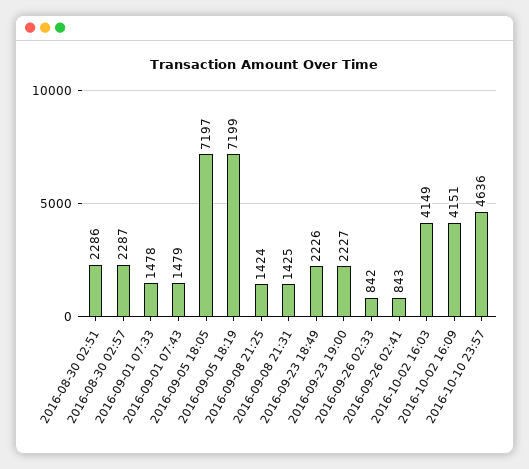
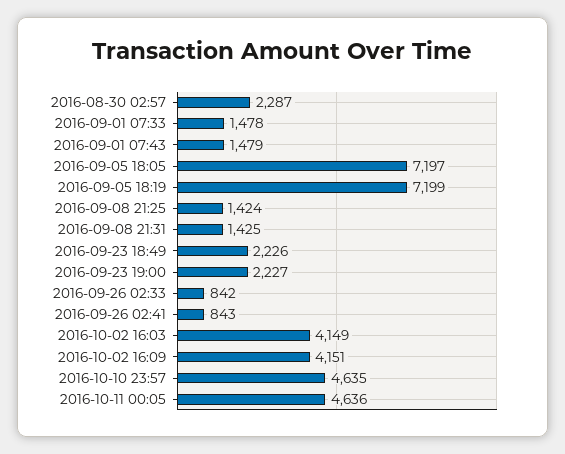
2016-08-30 02:51: 2286 -> none
2016-10-10 23:57: 4636 -> 4635
2016-10-11 00:05: none -> 4636

